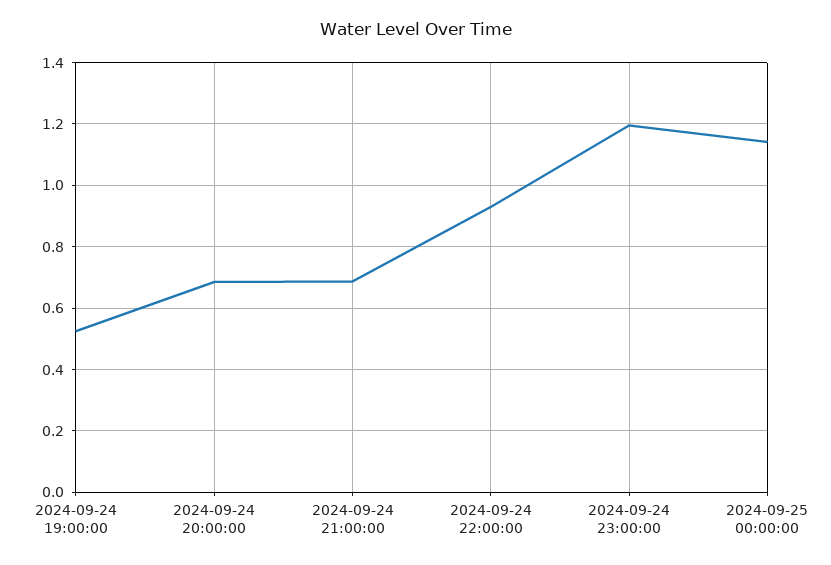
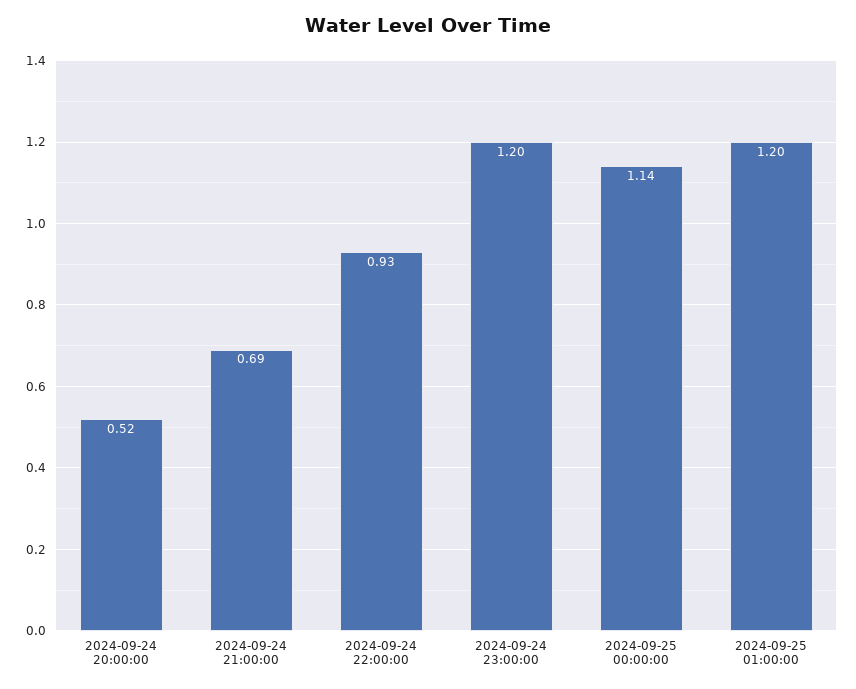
2024-09-24 19:00:00: 0.52 -> none
2024-09-24 20:00:00: 0.68 -> 0.52
2024-09-25 01:00:00: none -> 1.2

